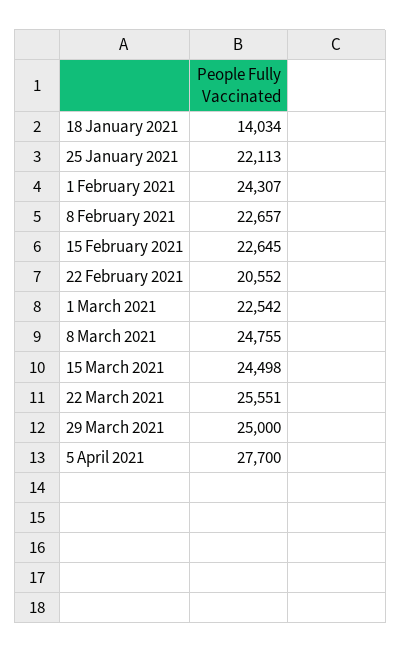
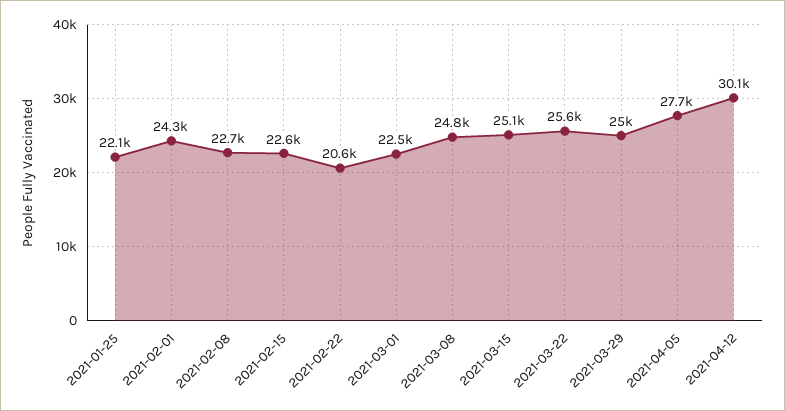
18 January 2021: 14034 -> none
15 March 2021: 24498 -> 25100
2021-04-12: none -> 30100

